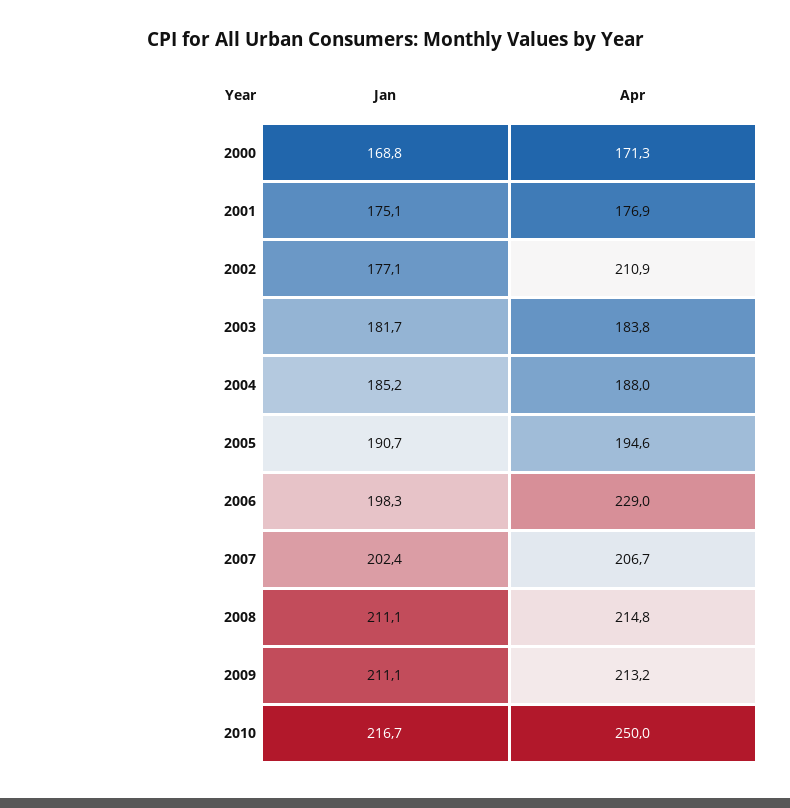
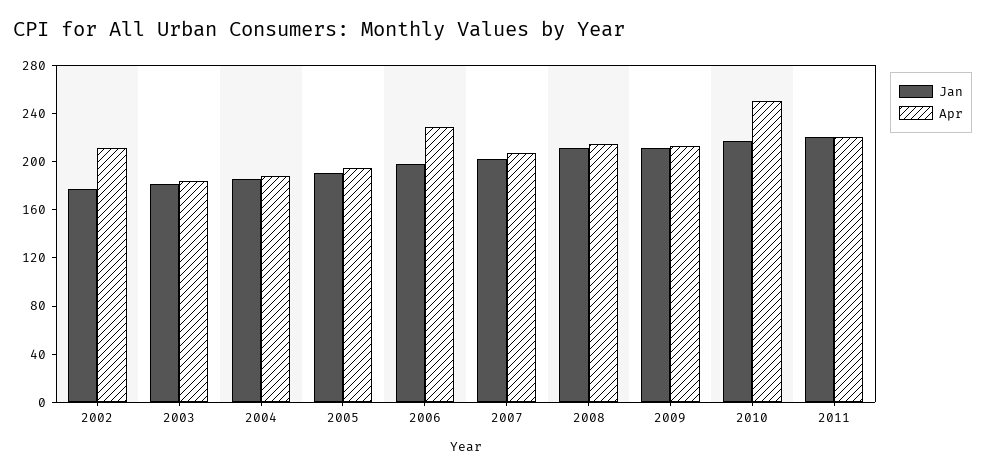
Jan, 2000: 168.8 -> none
Apr, 2000: 171.3 -> none
Jan, 2001: 175.1 -> none
Apr, 2001: 176.9 -> none
Jan, 2011: none -> 220
Apr, 2011: none -> 220

